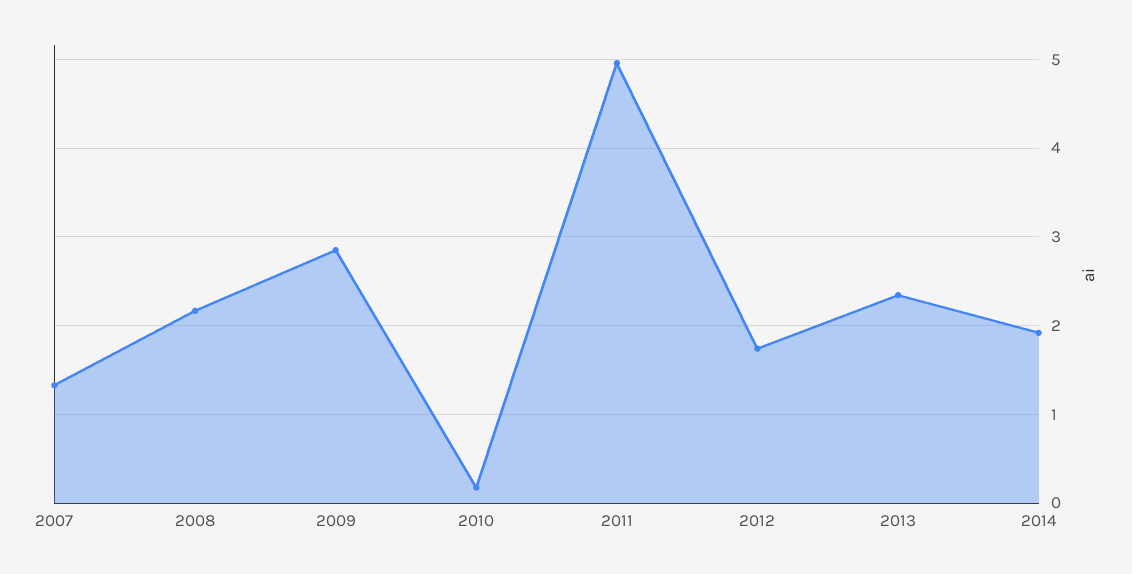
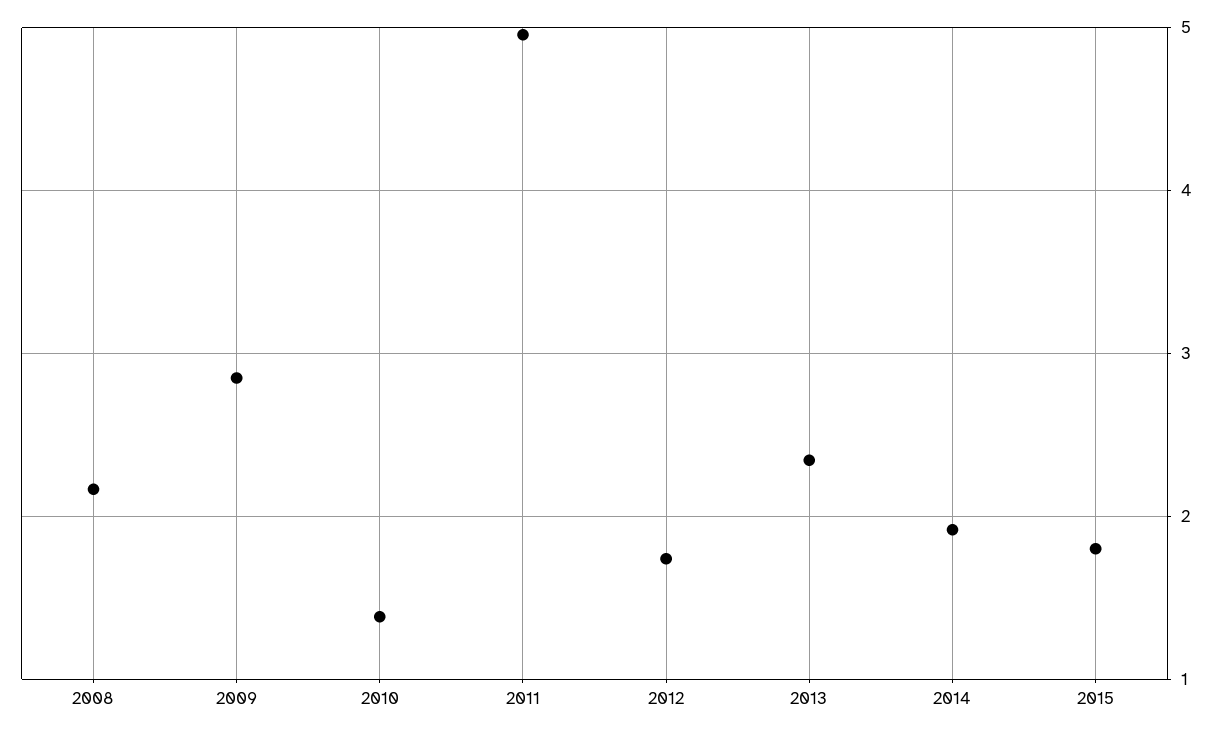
2007: 1.3 -> none
2010: 0.2 -> 1.4
2015: none -> 1.8

